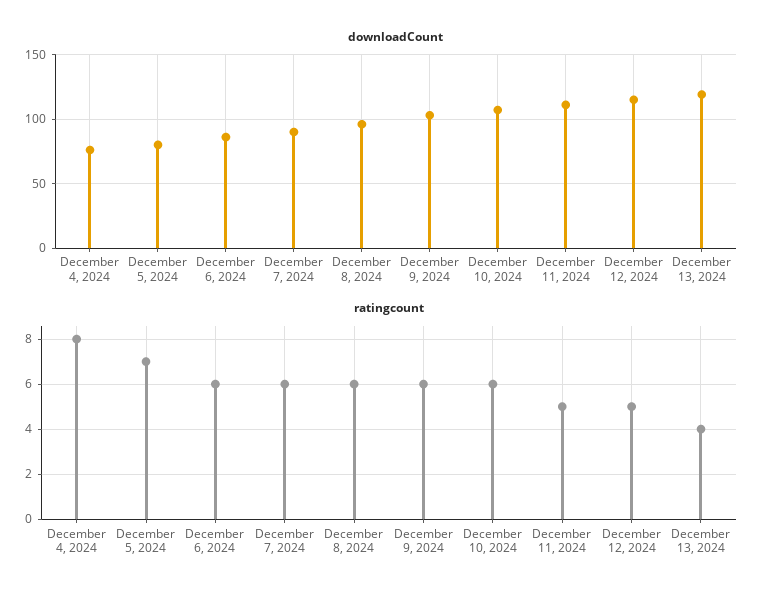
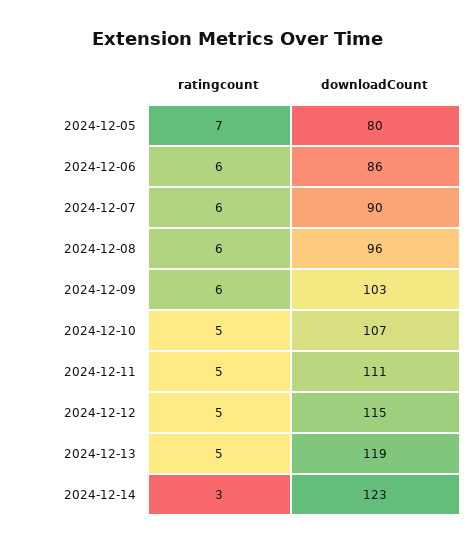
downloadCount, December 4, 2024: 75 -> none
ratingcount, December 4, 2024: 8 -> none
ratingcount, December 10, 2024: 6 -> 5
ratingcount, December 13, 2024: 4 -> 5
ratingcount, 2024-12-14: none -> 3
downloadCount, 2024-12-14: none -> 123

